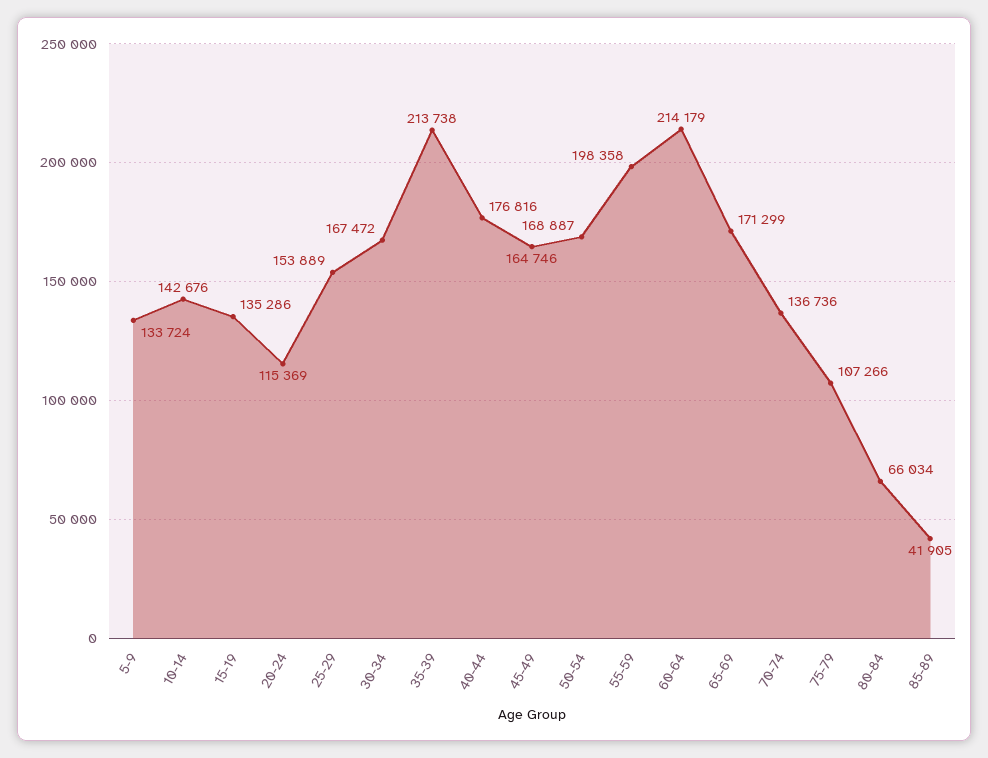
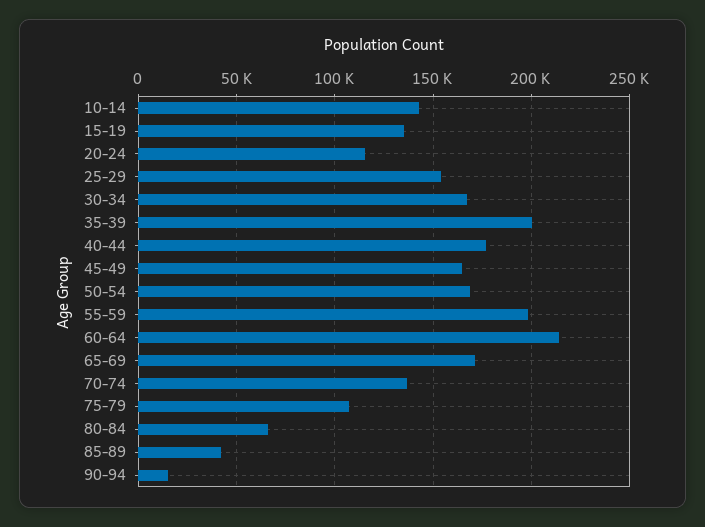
5-9: 133724 -> none
35-39: 213738 -> 200000
90-94: none -> 15000

